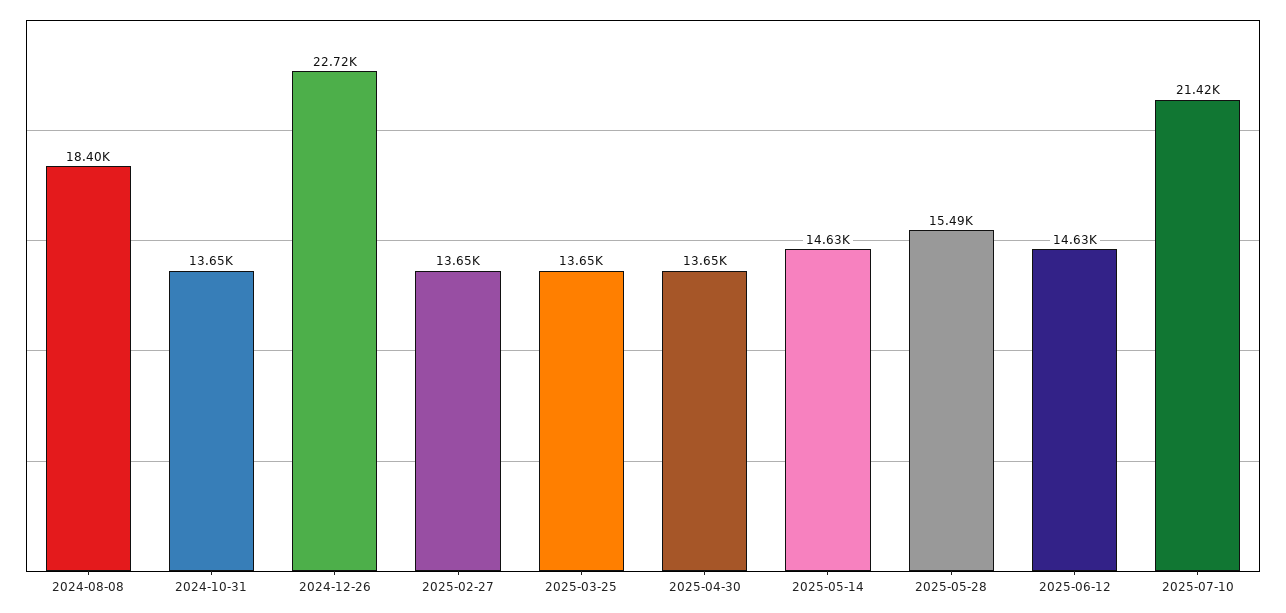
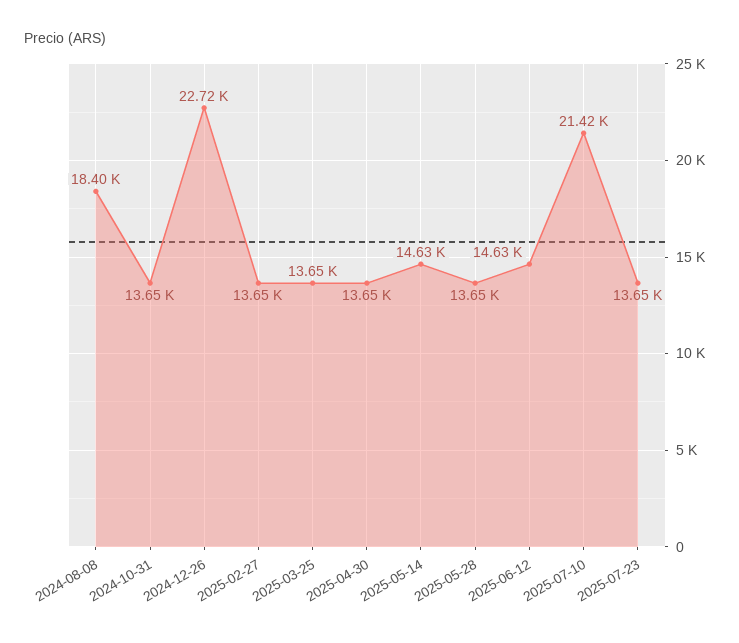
2025-05-28: 15490 -> 13650
2025-07-23: none -> 13650

